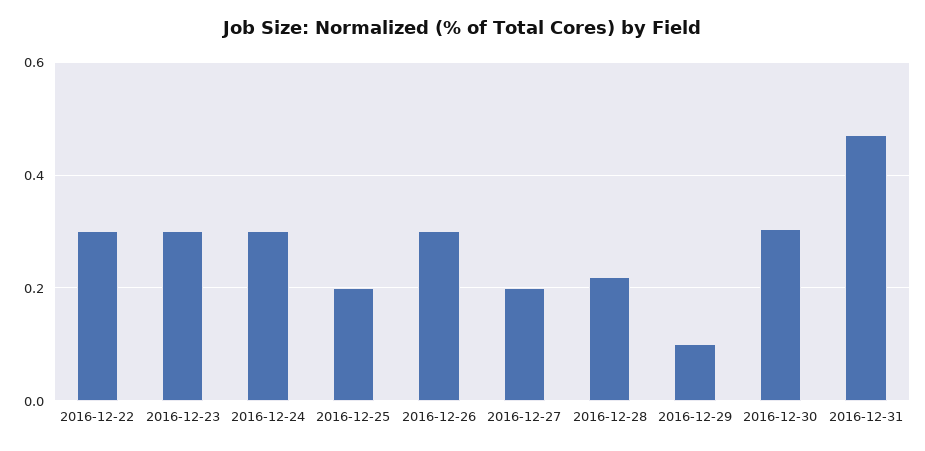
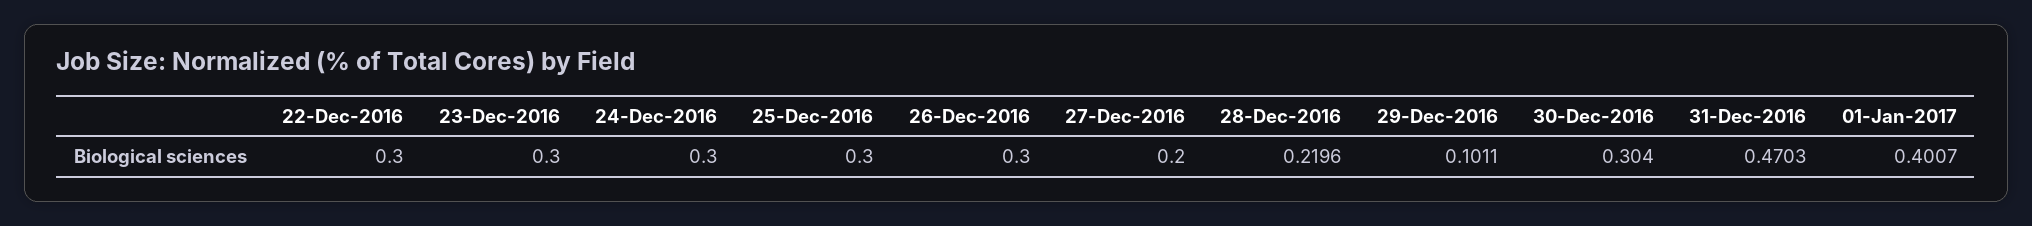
2016-12-25: 0.2 -> 0.3
01-Jan-2017: none -> 0.4007

